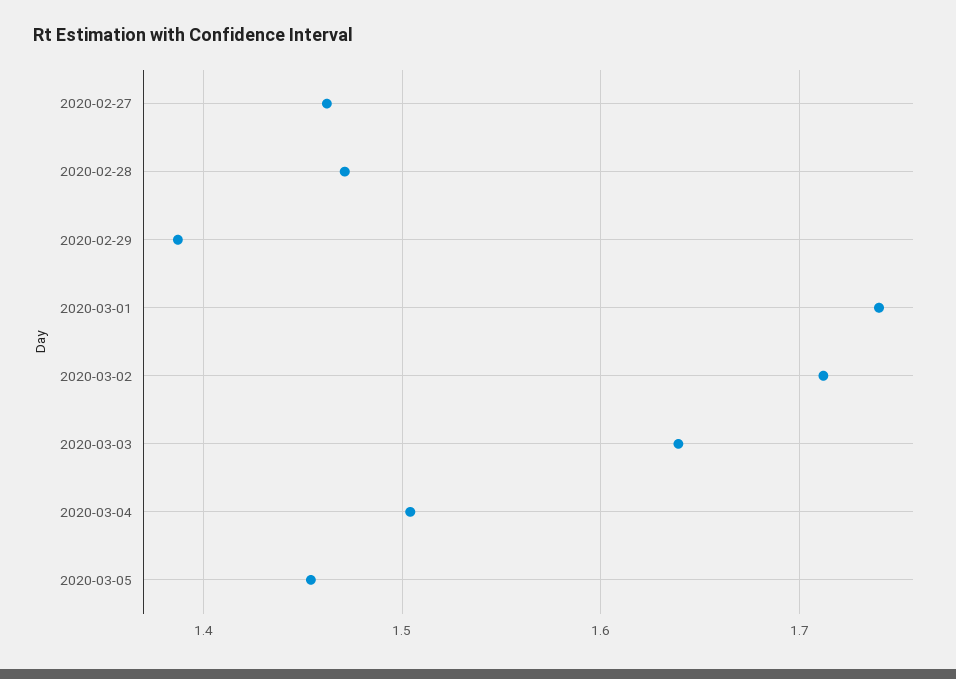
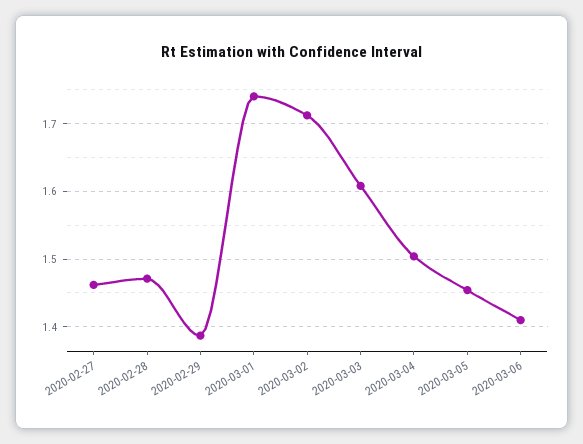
2020-03-03: 1.64 -> 1.61
2020-03-06: none -> 1.41

